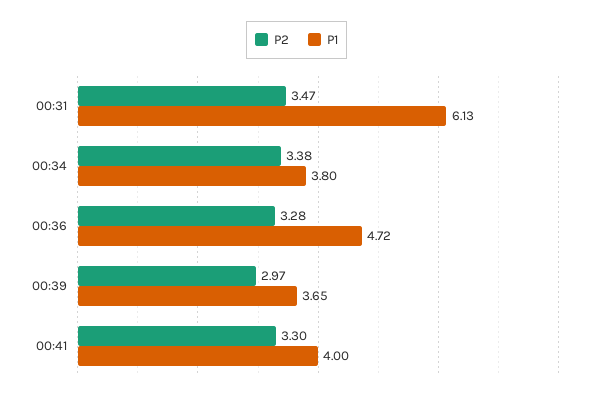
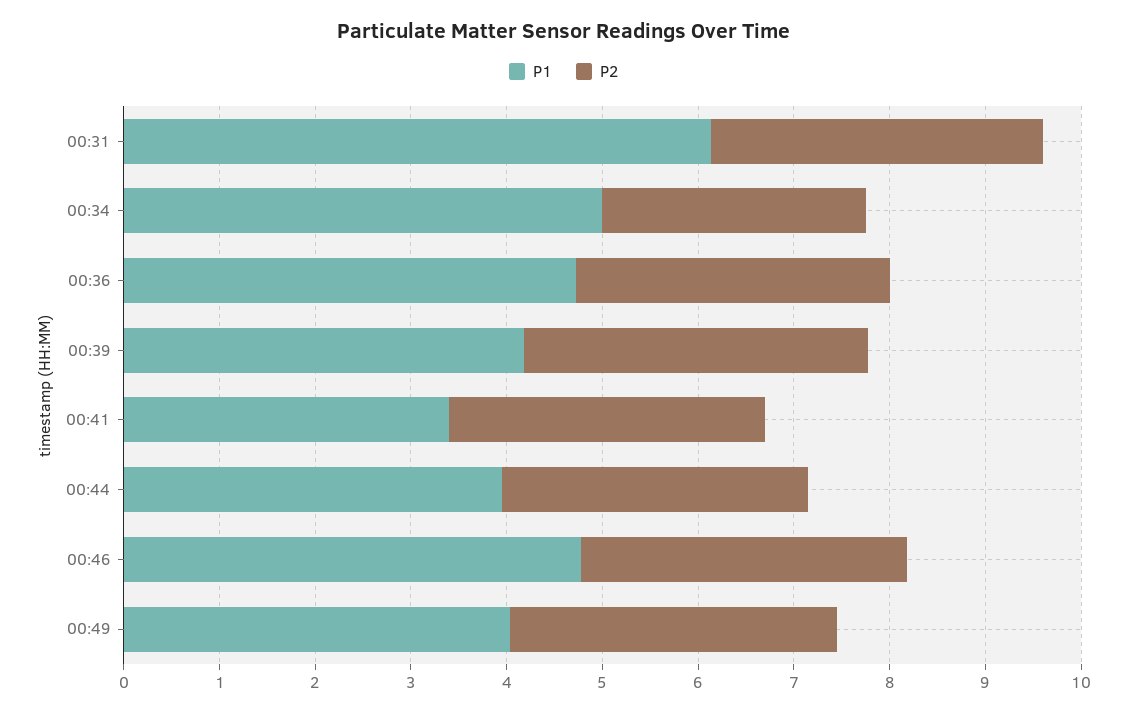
P2, 00:34: 3.38 -> 2.8
P1, 00:34: 3.8 -> 5
P2, 00:39: 2.97 -> 3.6
P1, 00:39: 3.65 -> 4.2
P1, 00:41: 4 -> 3.4
P1, 00:44: none -> 4
P2, 00:44: none -> 3.2
P1, 00:46: none -> 4.8
P2, 00:46: none -> 3.4
P1, 00:49: none -> 4
P2, 00:49: none -> 3.4

